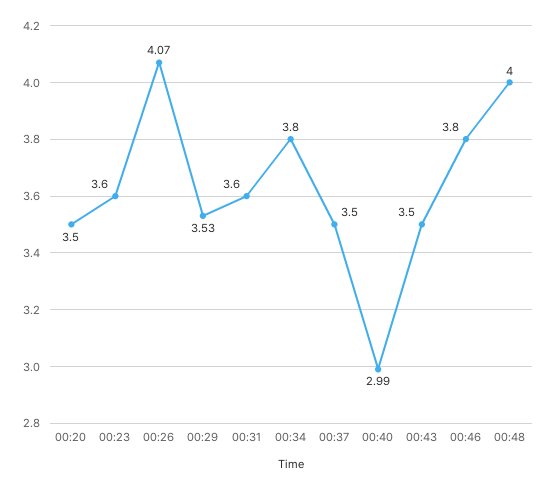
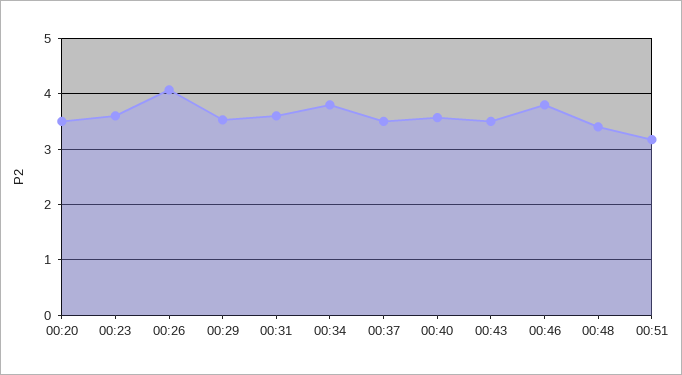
00:40: 2.99 -> 3.6
00:48: 4 -> 3.4
00:51: none -> 3.2

